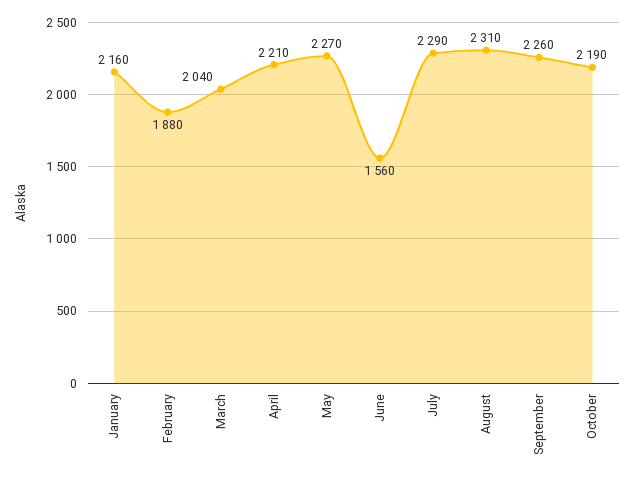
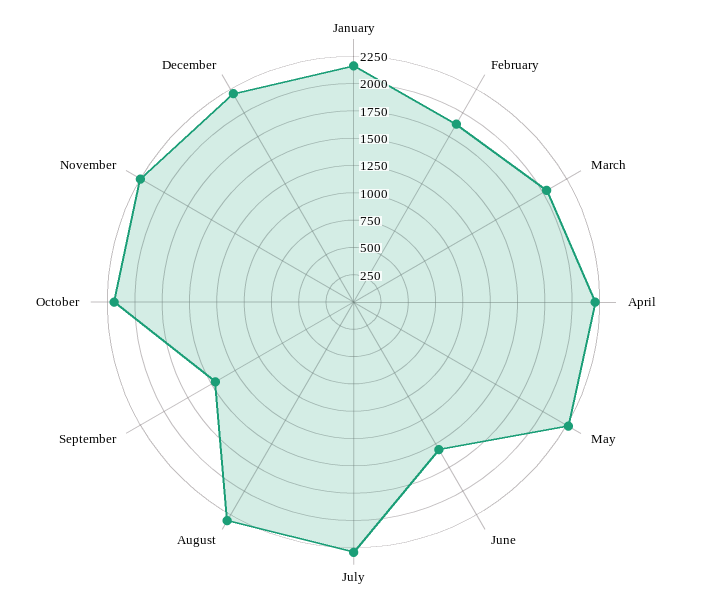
September: 2260 -> 1500
November: none -> 2250
December: none -> 2250

